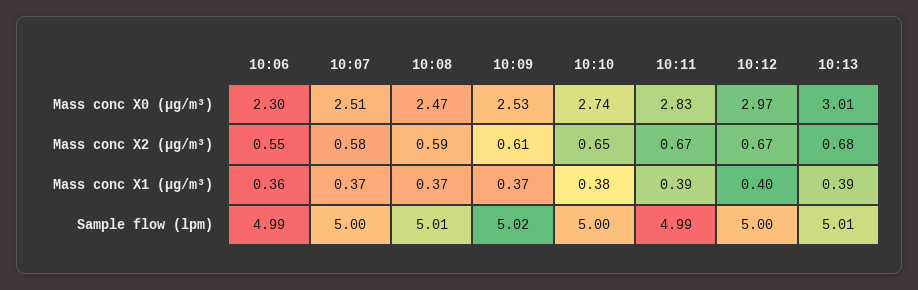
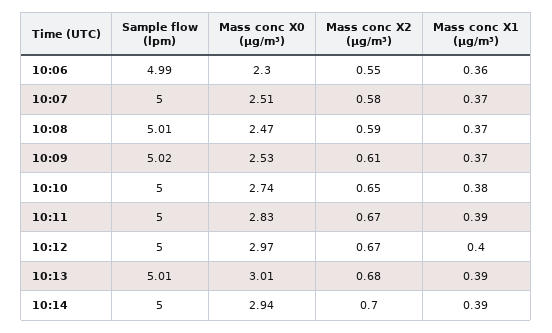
10:11, Sample flow (lpm): 4.99 -> 5
10:14, Sample flow (lpm): none -> 5
10:14, Mass conc X0 (μg/m³): none -> 2.94
10:14, Mass conc X2 (μg/m³): none -> 0.7
10:14, Mass conc X1 (μg/m³): none -> 0.39

